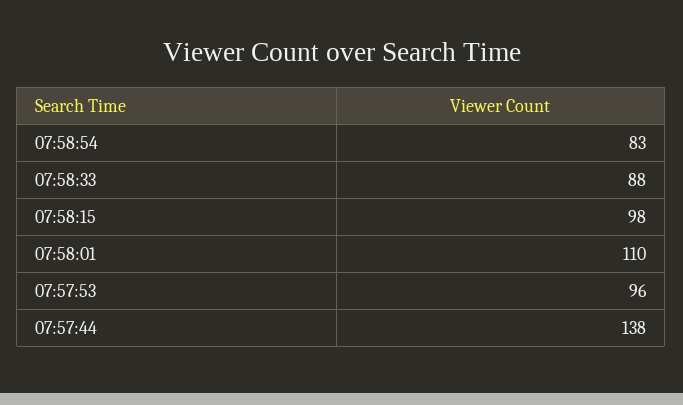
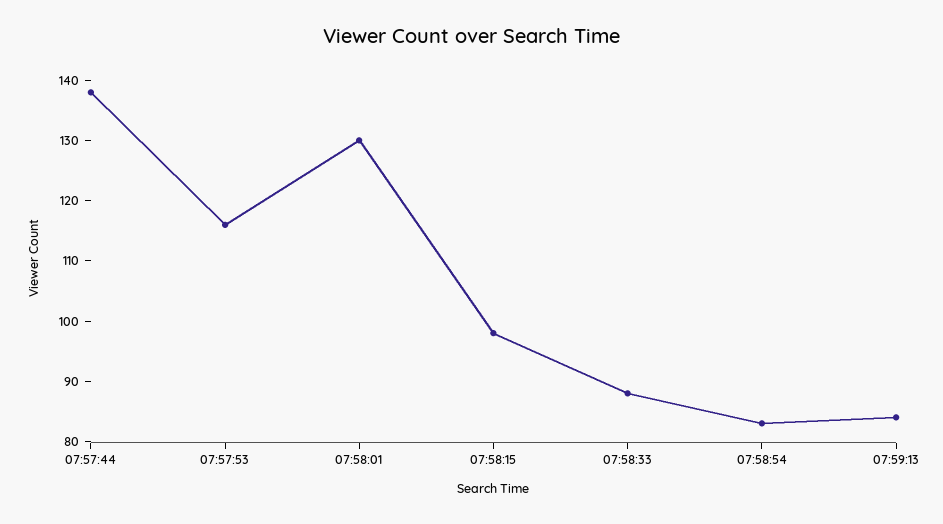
07:58:01: 110 -> 130
07:57:53: 96 -> 115
07:59:13: none -> 85

